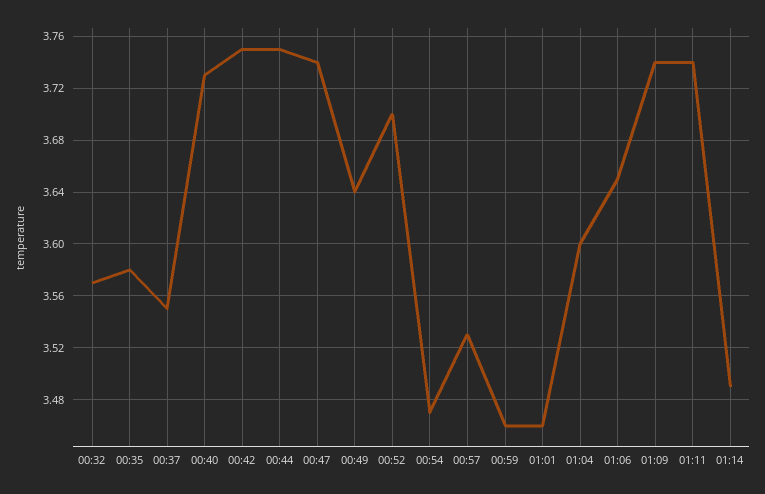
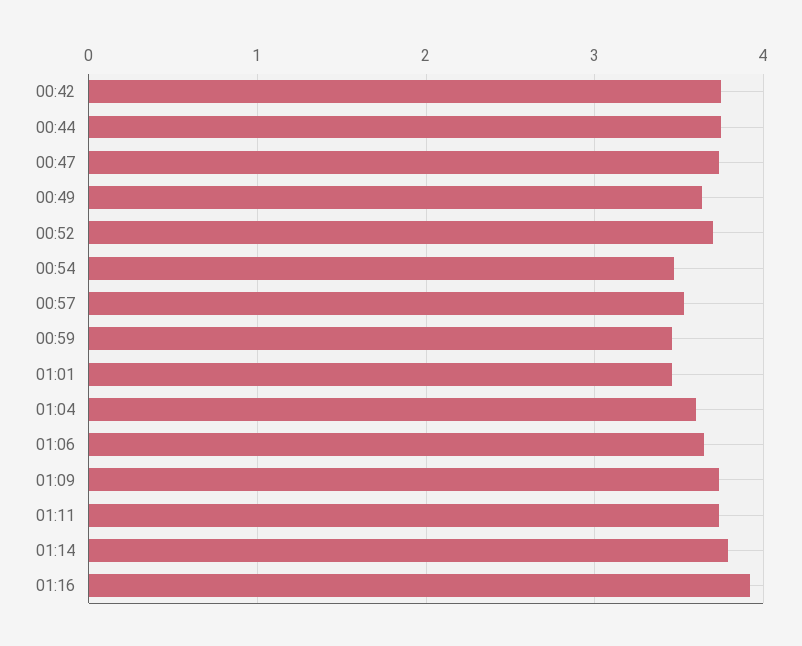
00:32: 3.57 -> none
00:35: 3.58 -> none
00:37: 3.55 -> none
00:40: 3.73 -> none
01:14: 3.49 -> 3.8
01:16: none -> 3.9

